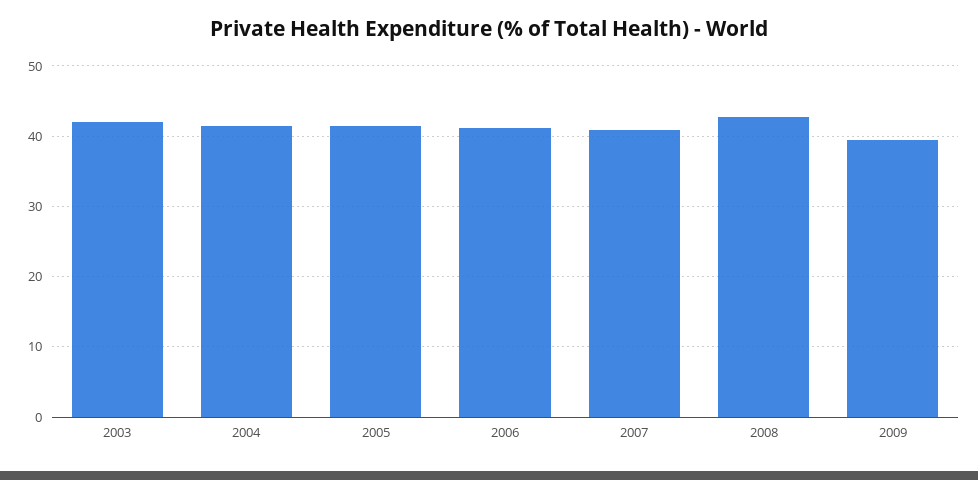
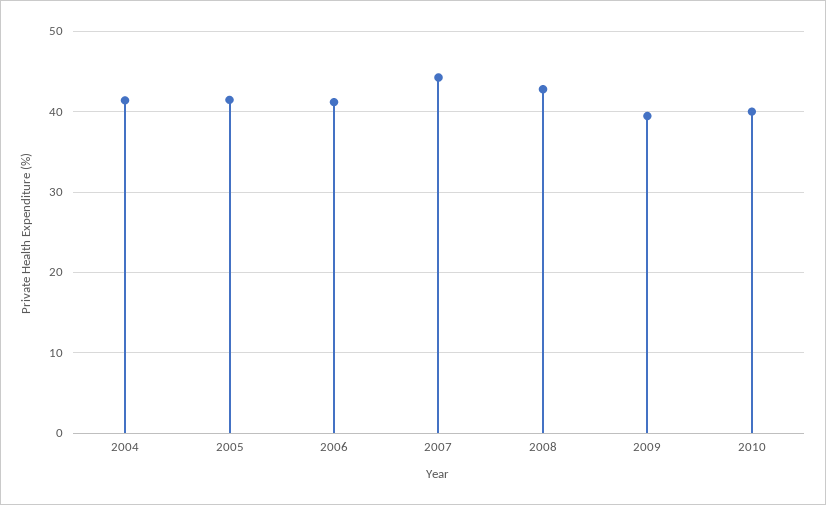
2003: 42 -> none
2007: 41 -> 44
2010: none -> 40

